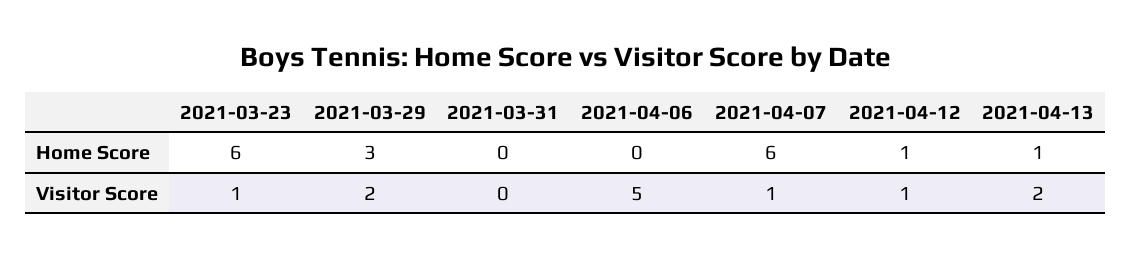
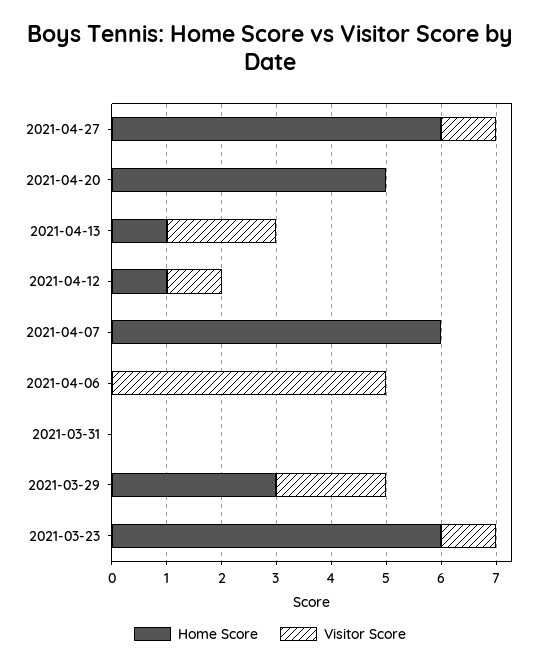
Visitor Score, 2021-04-07: 1 -> 0
Home Score, 2021-04-27: none -> 6
Visitor Score, 2021-04-27: none -> 1
Home Score, 2021-04-20: none -> 5
Visitor Score, 2021-04-20: none -> 0

